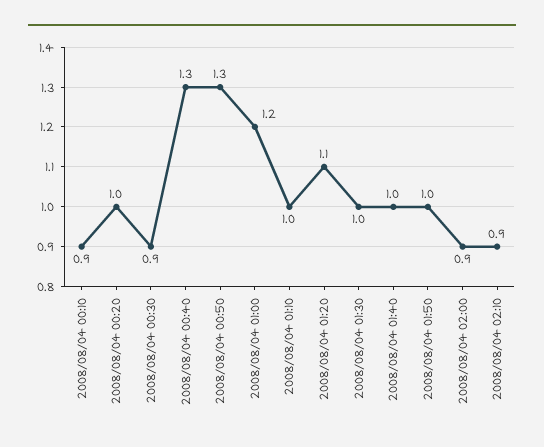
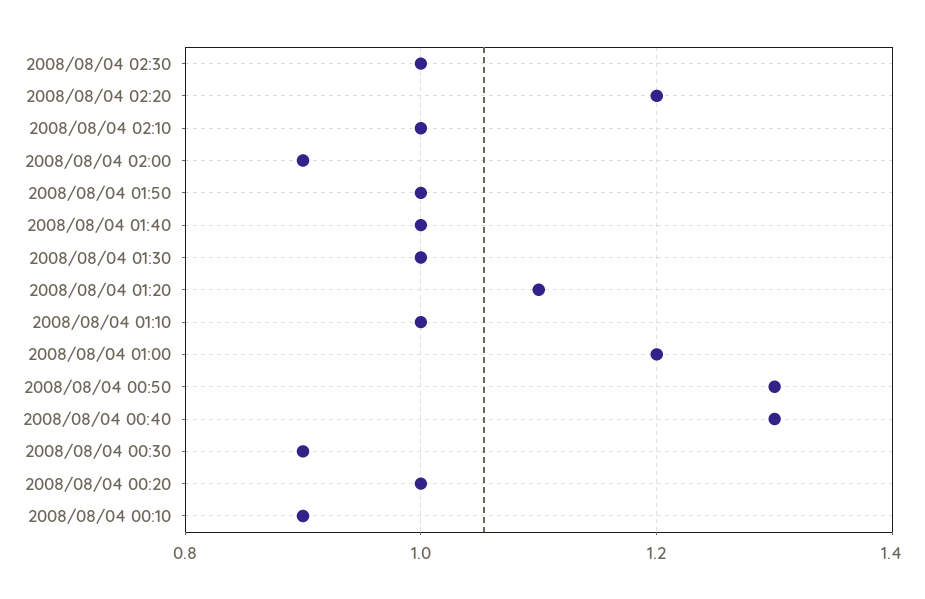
2008/08/04 02:10: 0.9 -> 1
2008/08/04 02:30: none -> 1
2008/08/04 02:20: none -> 1.2

